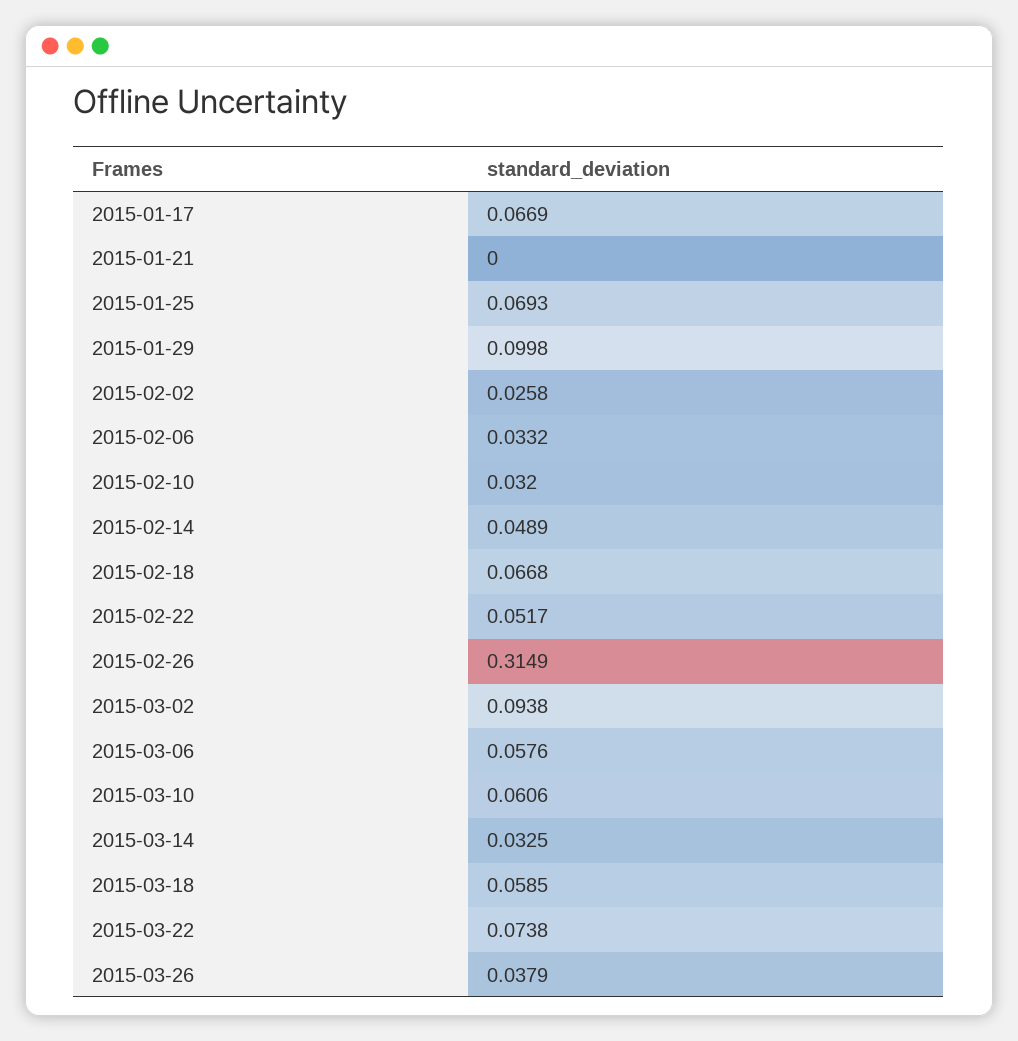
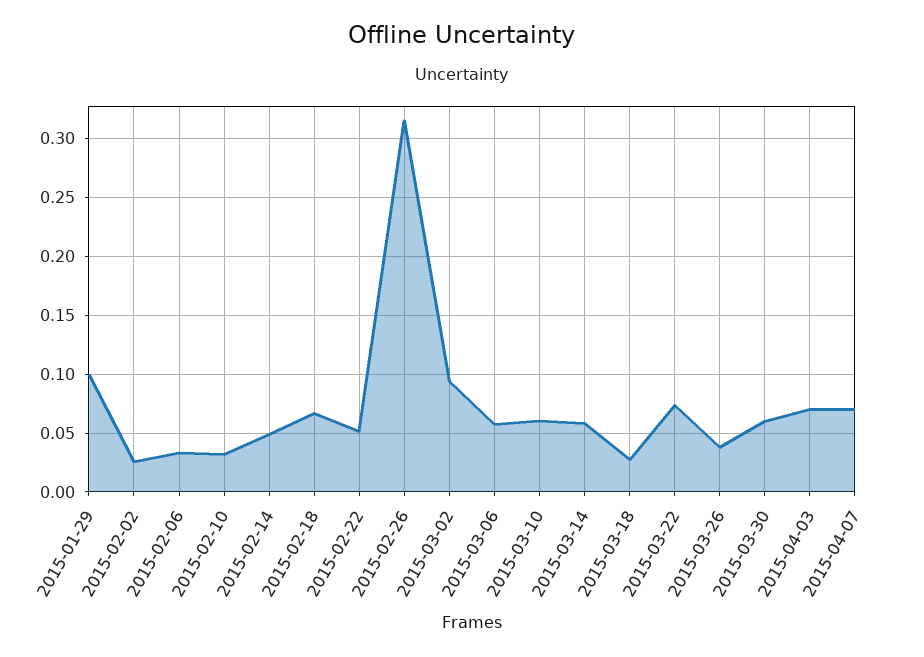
2015-01-17: 0.0669 -> none
2015-01-21: 0 -> none
2015-01-25: 0.0693 -> none
2015-03-14: 0.0325 -> 0.06
2015-03-18: 0.0585 -> 0.03
2015-03-30: none -> 0.06
2015-04-03: none -> 0.07
2015-04-07: none -> 0.07

